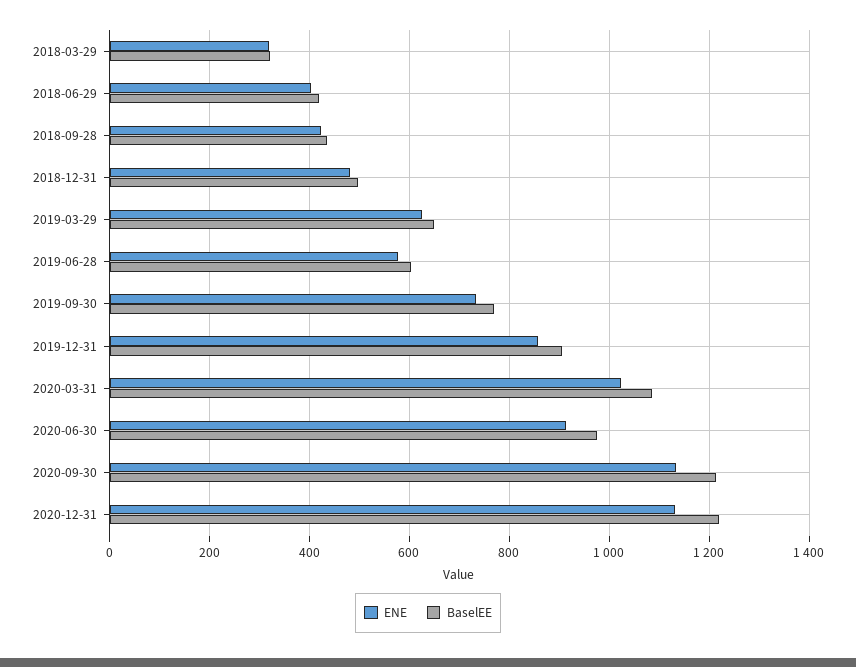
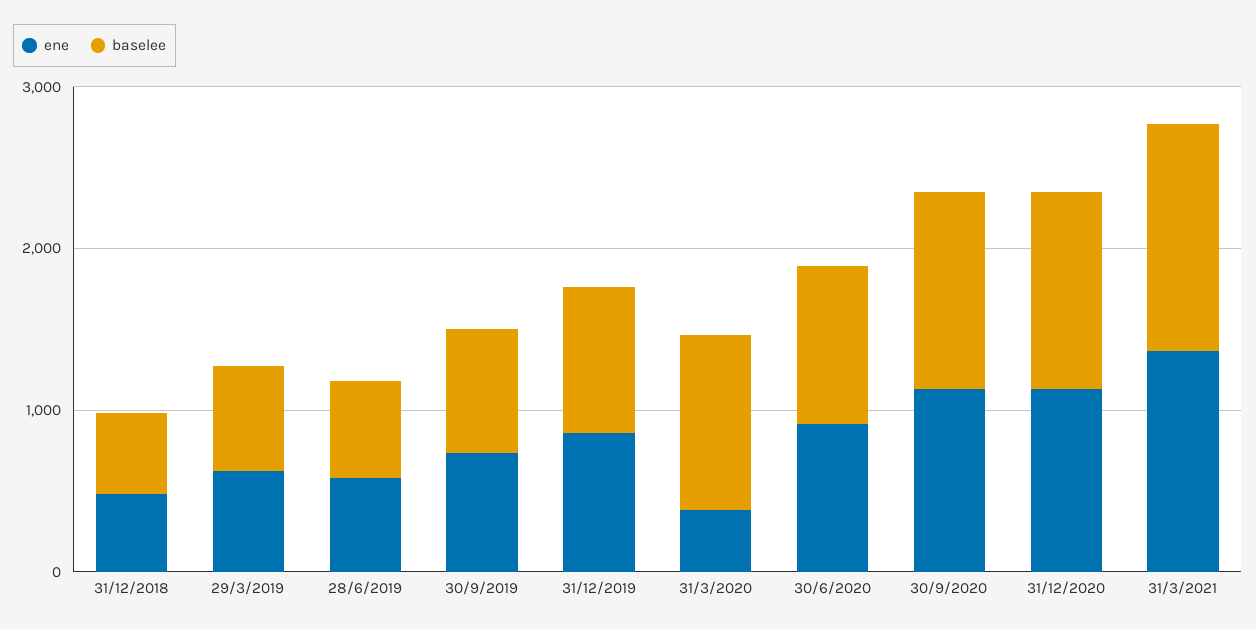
ENE, 2018-03-29: 320 -> none
BaselEE, 2018-03-29: 320 -> none
ENE, 2018-06-29: 400 -> none
BaselEE, 2018-06-29: 420 -> none
ENE, 2018-09-28: 420 -> none
BaselEE, 2018-09-28: 440 -> none
ENE, 2020-03-31: 1020 -> 400
ENE, 31/3/2021: none -> 1400
BaselEE, 31/3/2021: none -> 1400

